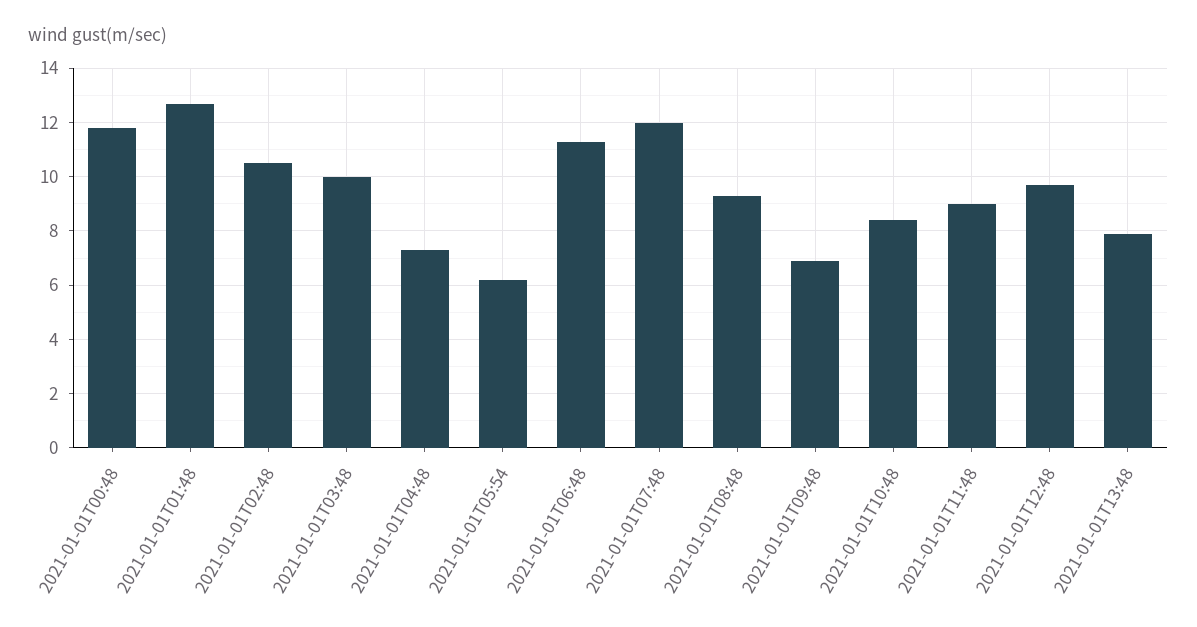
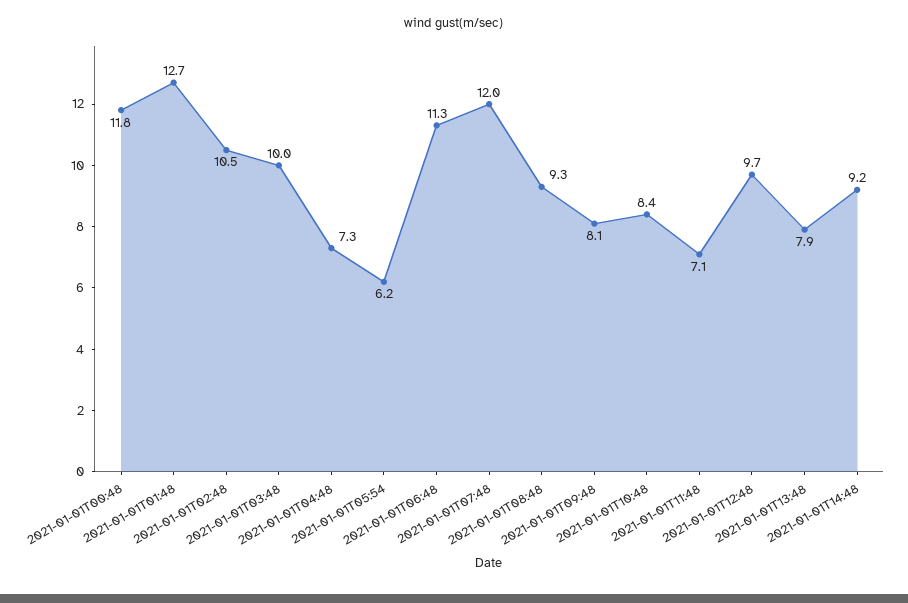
2021-01-01T09:48: 7 -> 8.1
2021-01-01T11:48: 9 -> 7.1
2021-01-01T14:48: none -> 9.2

